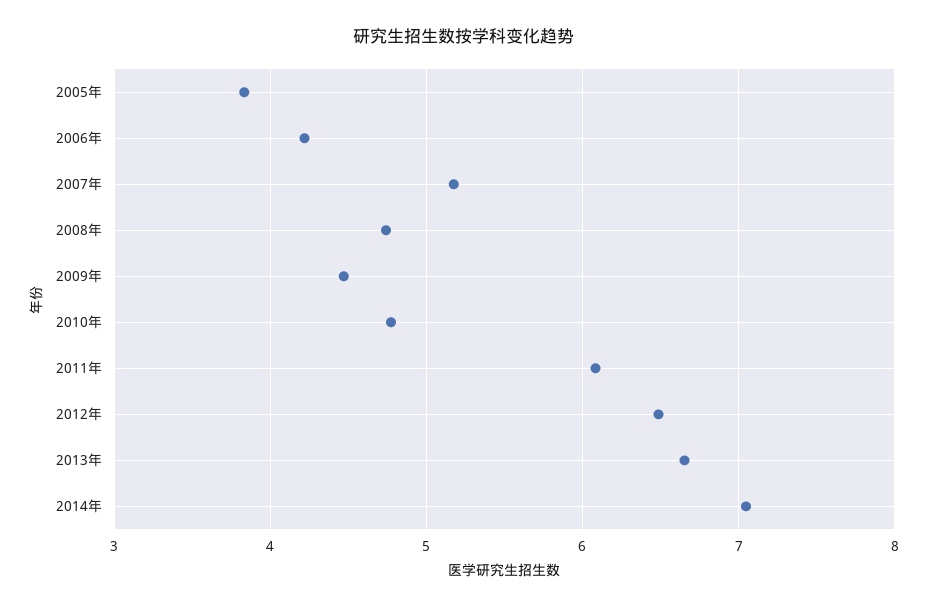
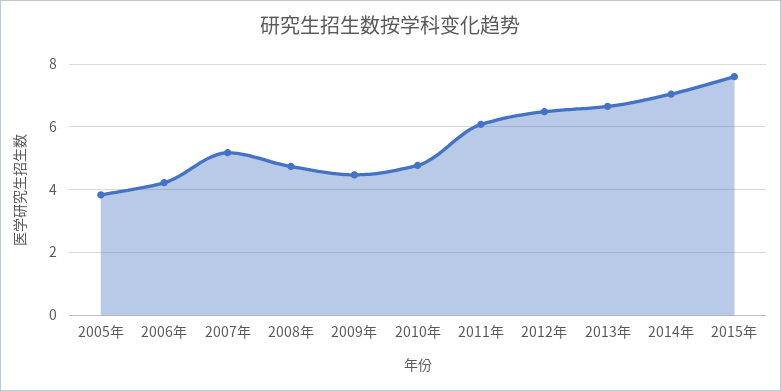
2015年: none -> 7.6

